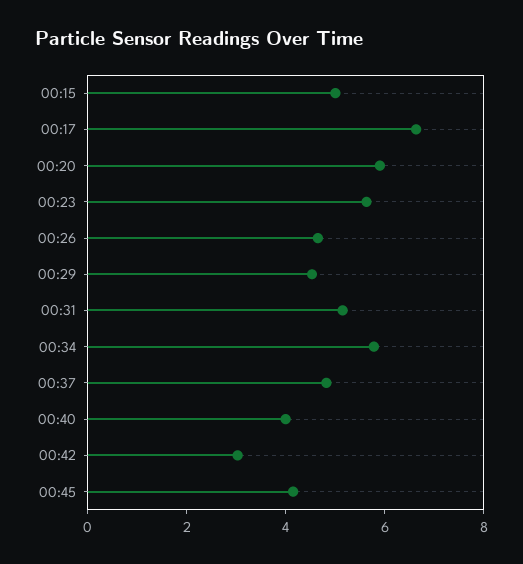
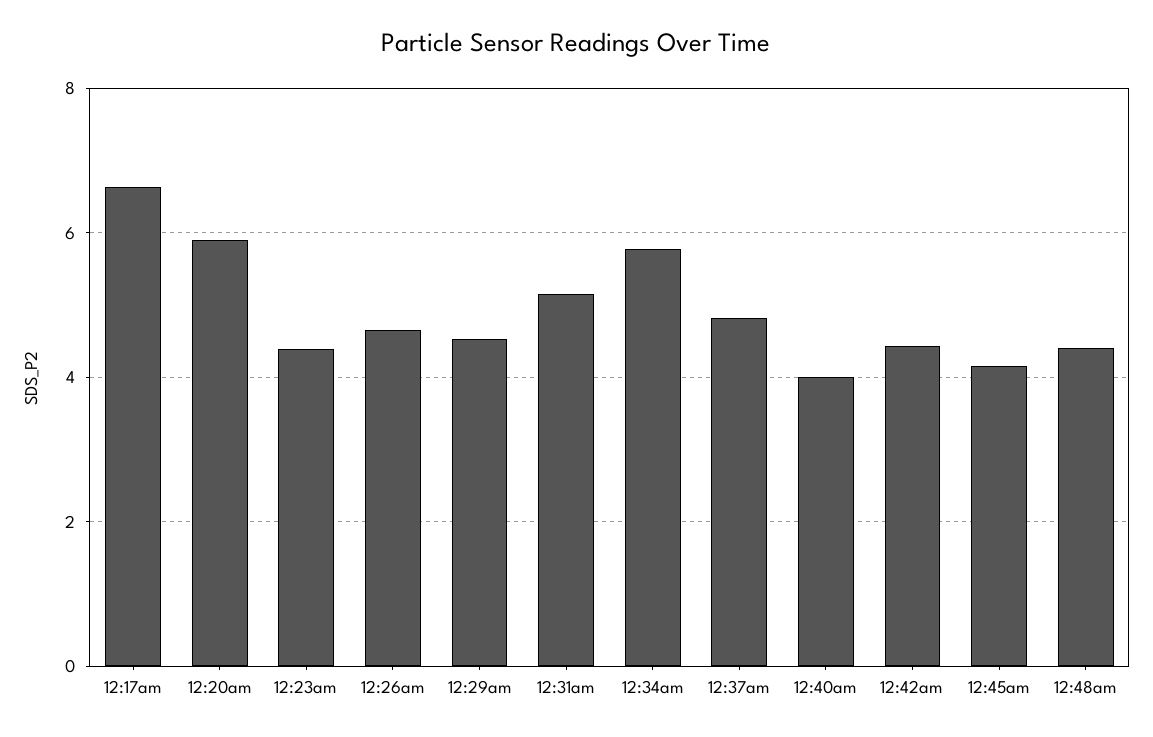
00:15: 5 -> none
00:23: 5.5 -> 4.4
00:42: 3 -> 4.4
12:48am: none -> 4.4

